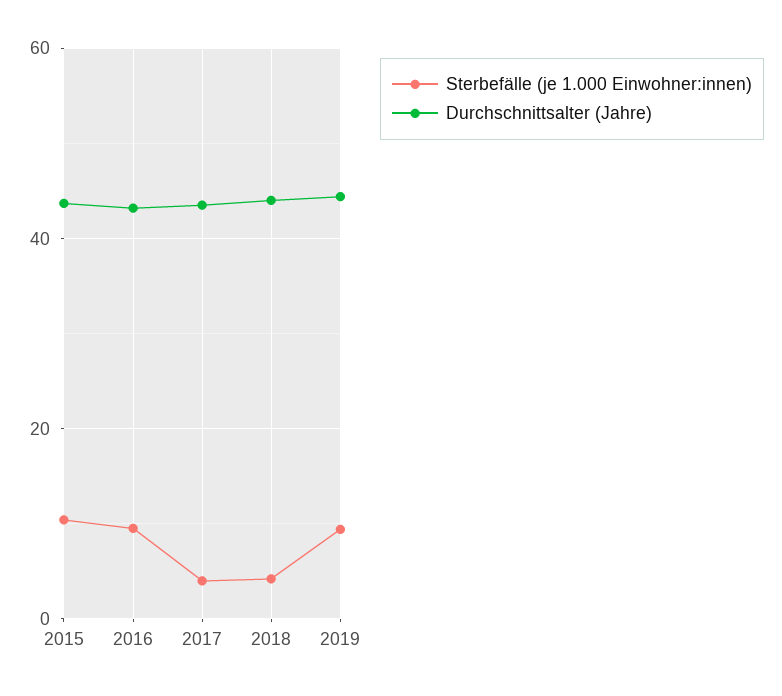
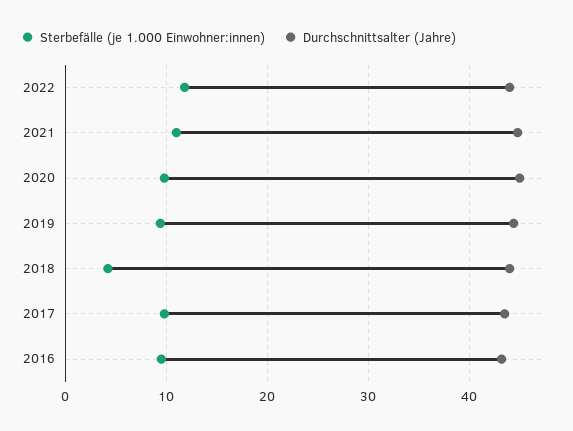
Sterbefälle (je 1.000 Einwohner:innen), 2015: 10 -> none
Durchschnittsalter (Jahre), 2015: 44 -> none
Sterbefälle (je 1.000 Einwohner:innen), 2017: 4 -> 10
Sterbefälle (je 1.000 Einwohner:innen), 2022: none -> 12
Durchschnittsalter (Jahre), 2022: none -> 44
Sterbefälle (je 1.000 Einwohner:innen), 2021: none -> 11
Durchschnittsalter (Jahre), 2021: none -> 45
Sterbefälle (je 1.000 Einwohner:innen), 2020: none -> 10
Durchschnittsalter (Jahre), 2020: none -> 45

